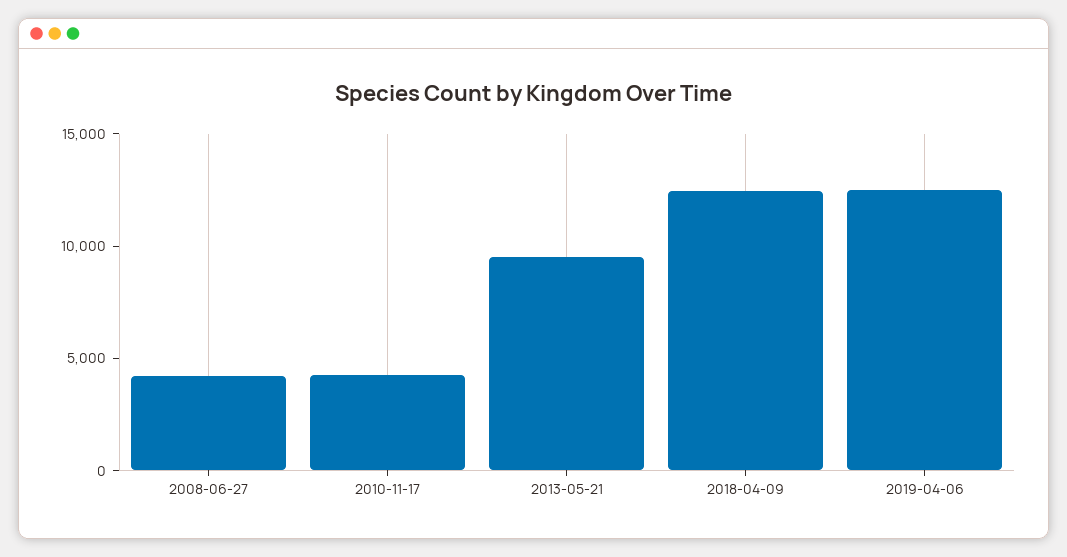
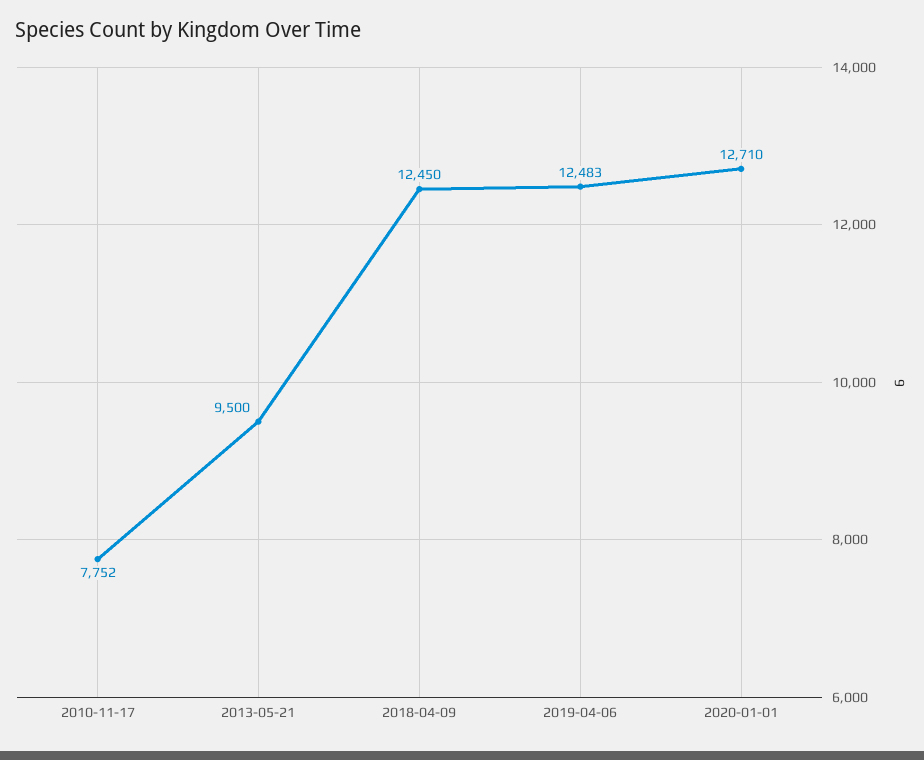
2008-06-27: 4000 -> none
2010-11-17: 4000 -> 7752
2020-01-01: none -> 12710

